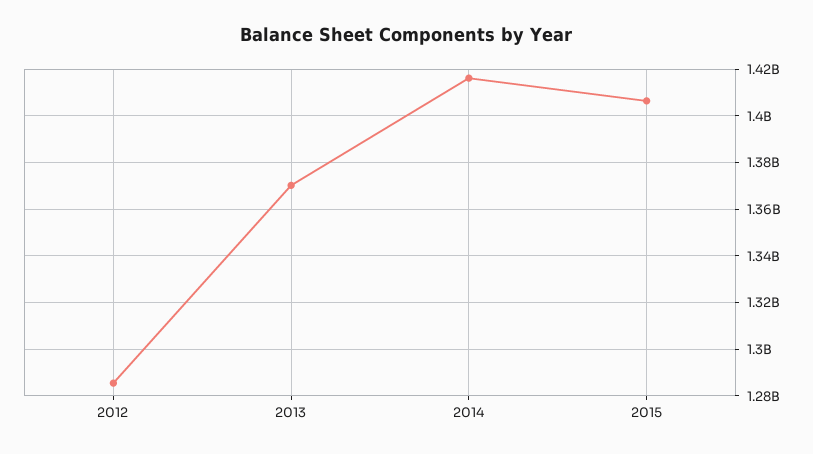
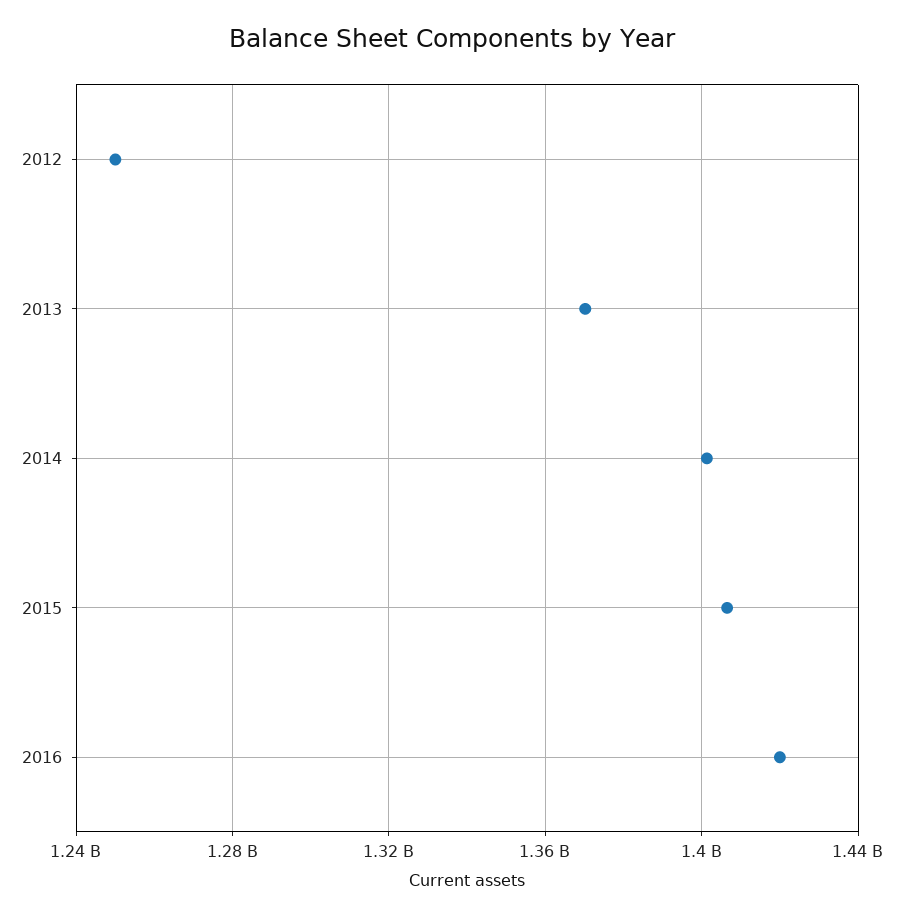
2012: 1285000000 -> 1250000000
2014: 1415000000 -> 1400000000
2016: none -> 1420000000

